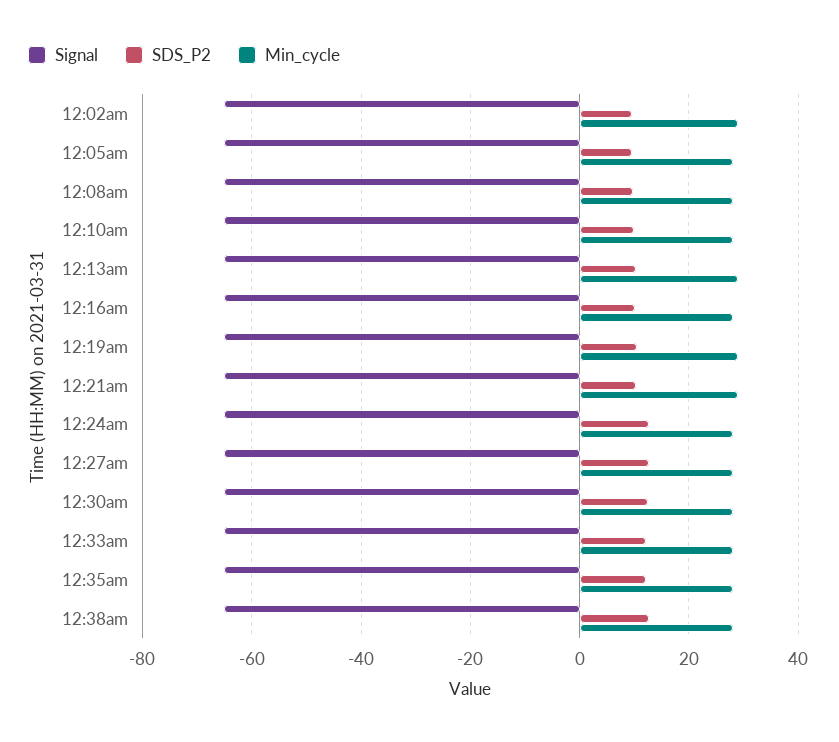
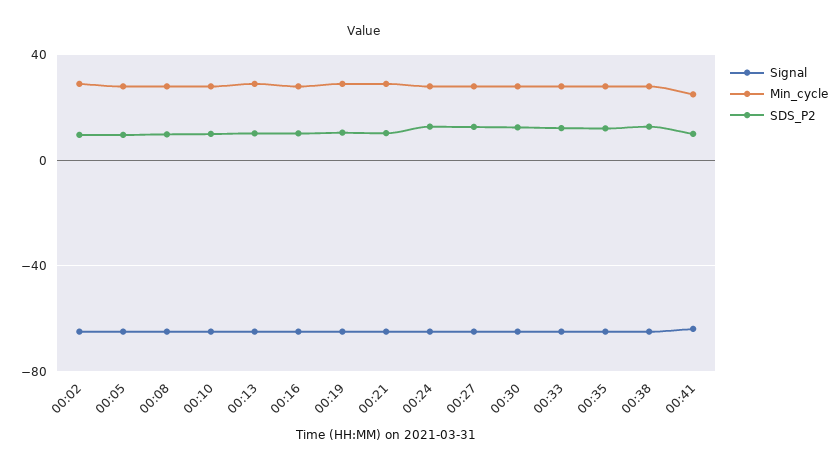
Signal, 00:41: none -> -65
Min_cycle, 00:41: none -> 25
SDS_P2, 00:41: none -> 10

